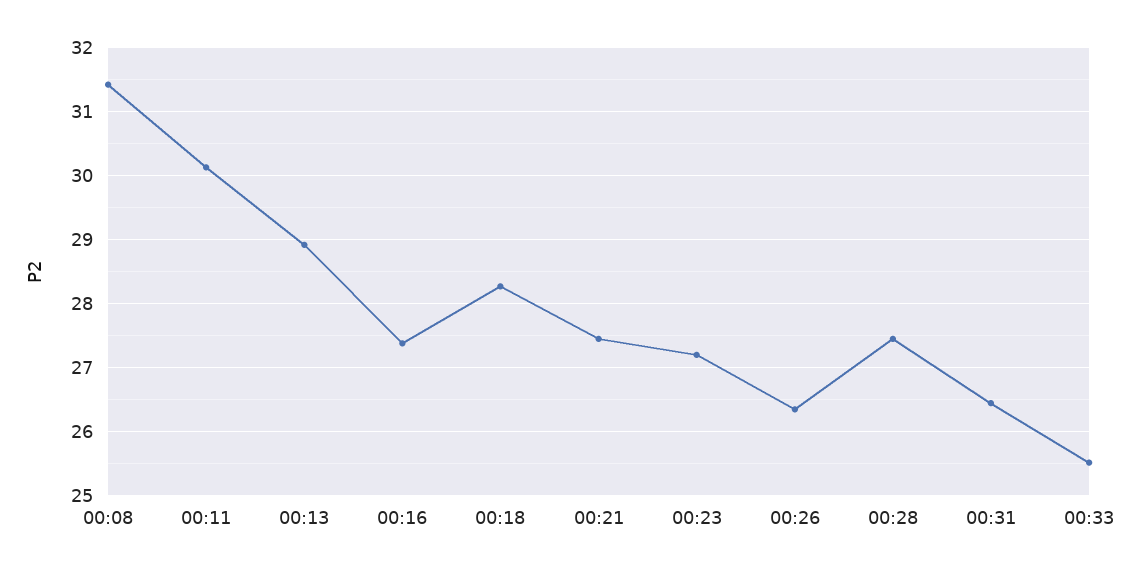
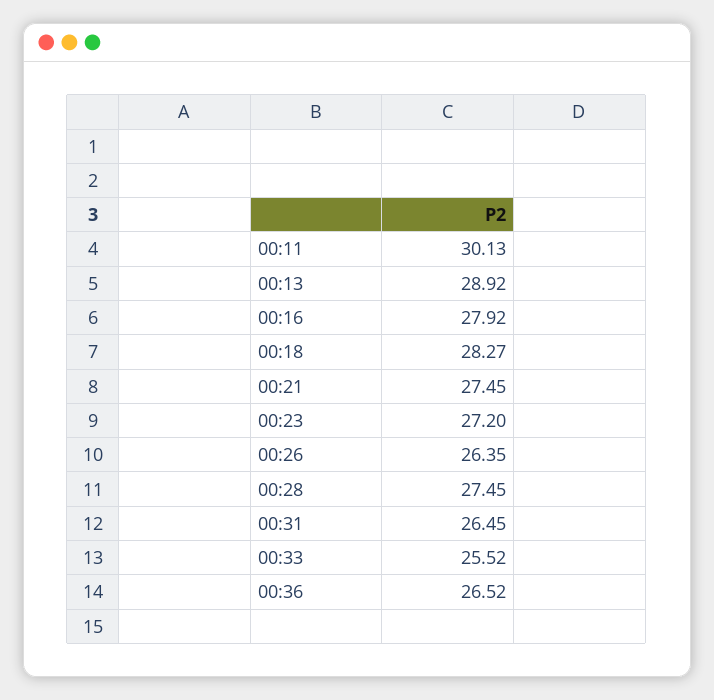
00:08: 31.4 -> none
00:16: 27.4 -> 27.92
00:36: none -> 26.52

